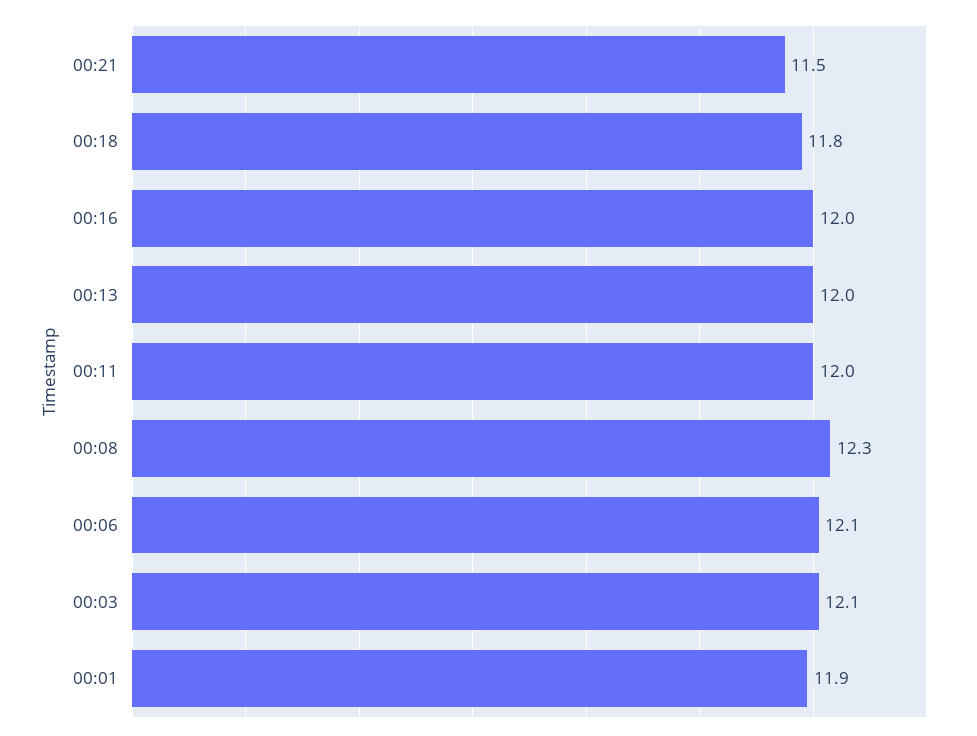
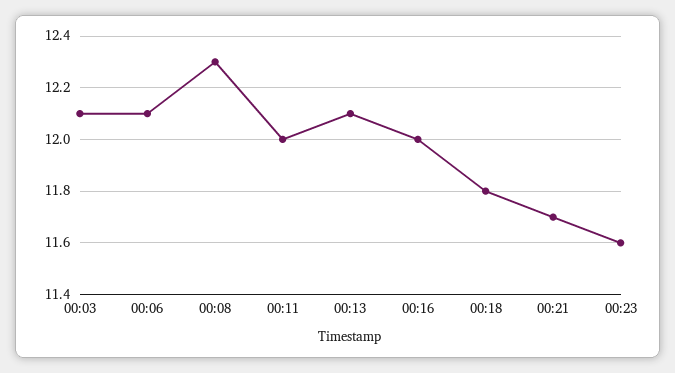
00:21: 11.5 -> 11.7
00:13: 12 -> 12.1
00:01: 11.9 -> none
00:23: none -> 11.6

